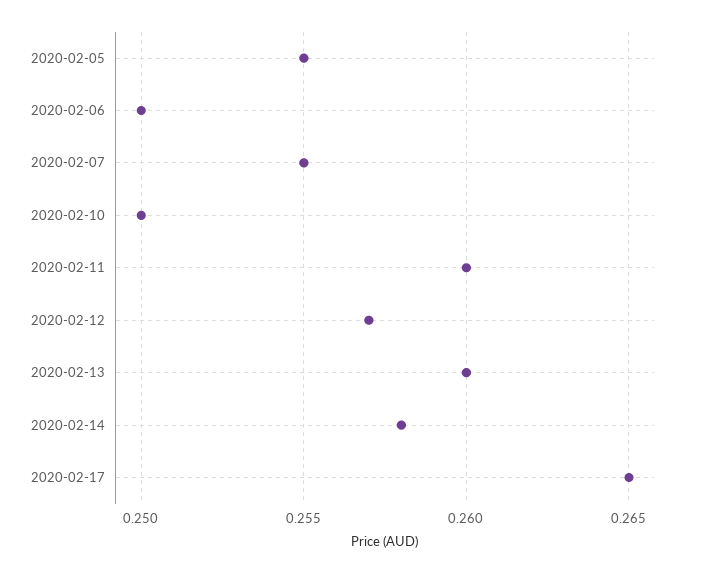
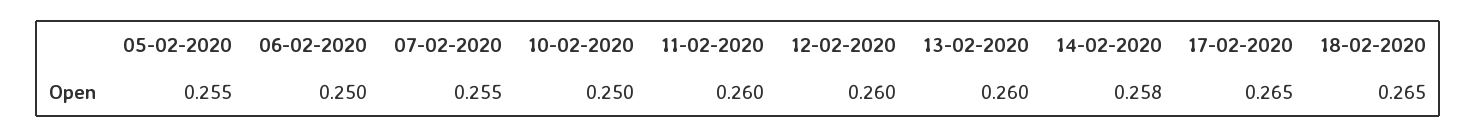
2020-02-12: 0.257 -> 0.26
18-02-2020: none -> 0.265

